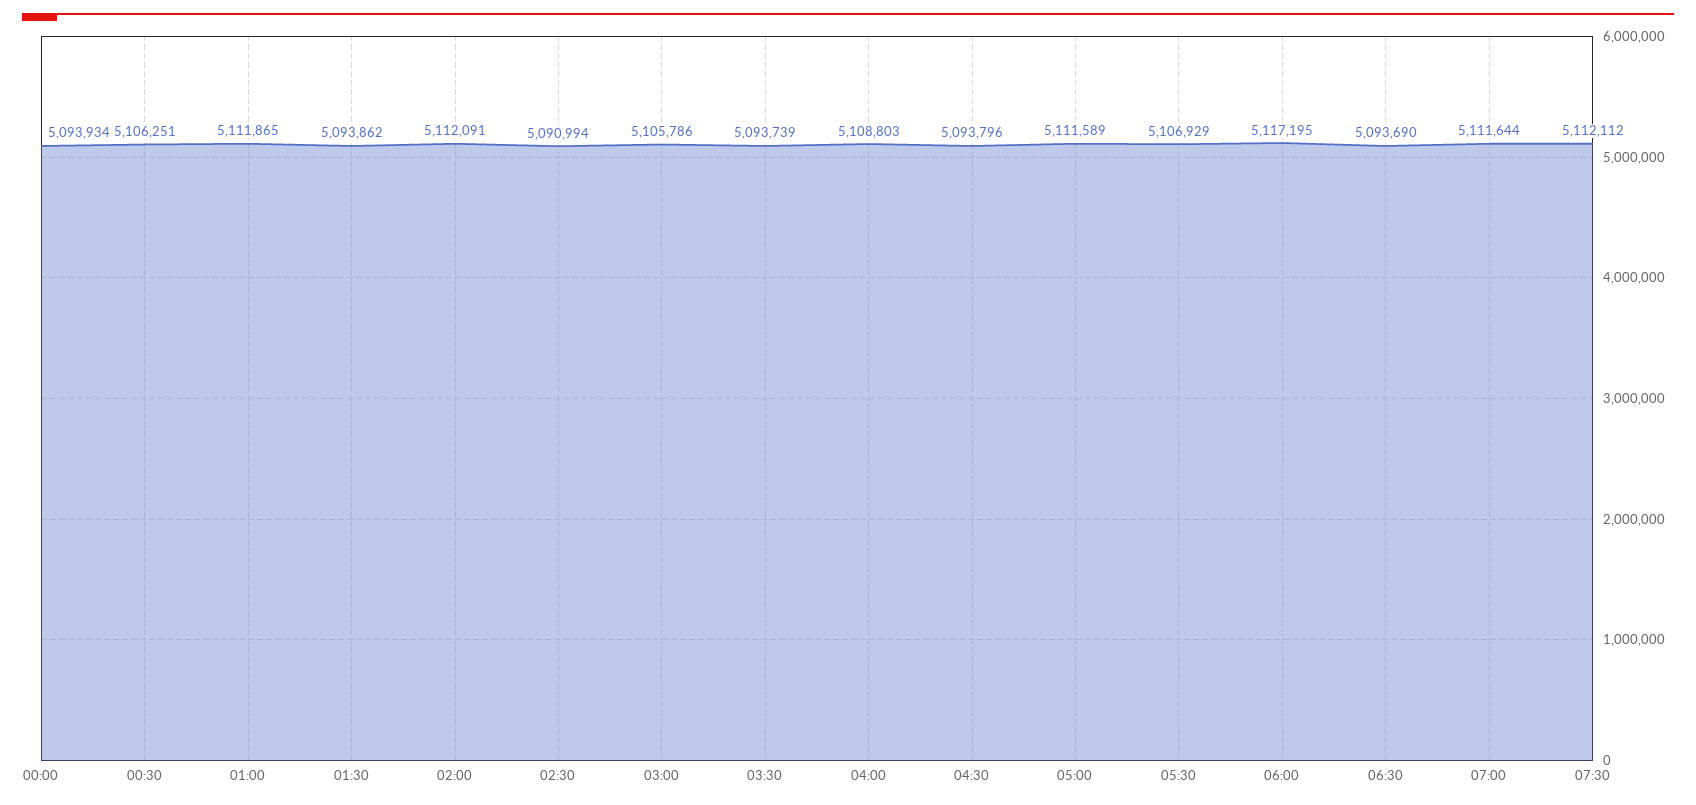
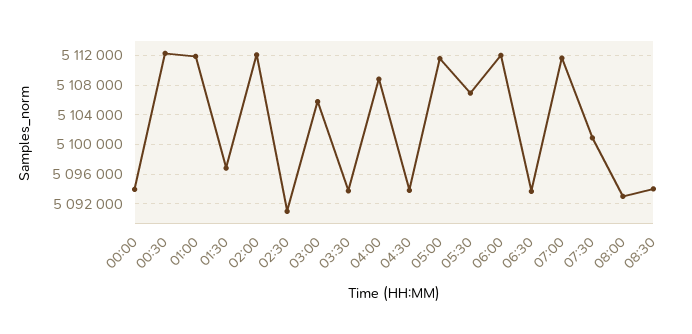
00:30: 5106251 -> 5112000
01:30: 5093862 -> 5097000
06:00: 5117195 -> 5112000
07:30: 5112112 -> 5101000
08:00: none -> 5093000
08:30: none -> 5094000

